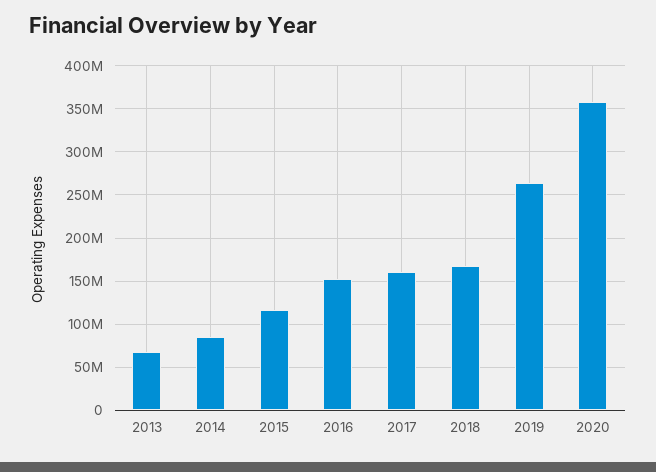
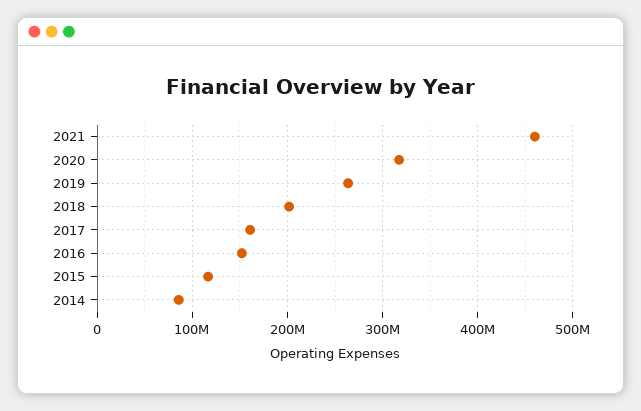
2013: 70000000 -> none
2018: 170000000 -> 200000000
2020: 360000000 -> 320000000
2021: none -> 460000000

